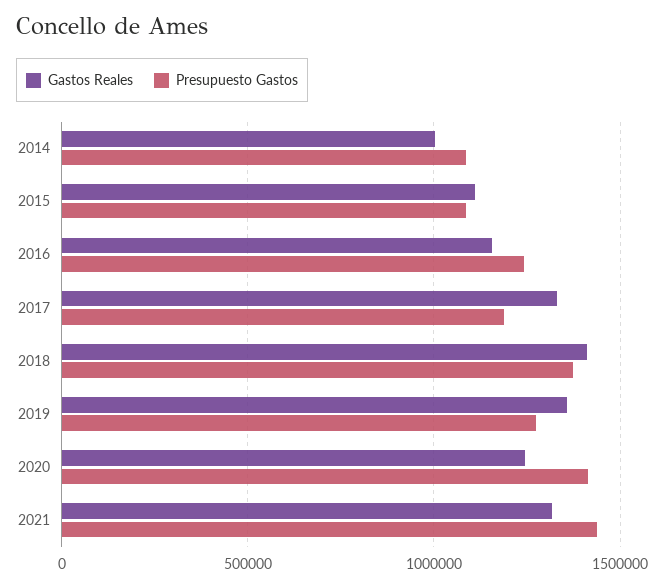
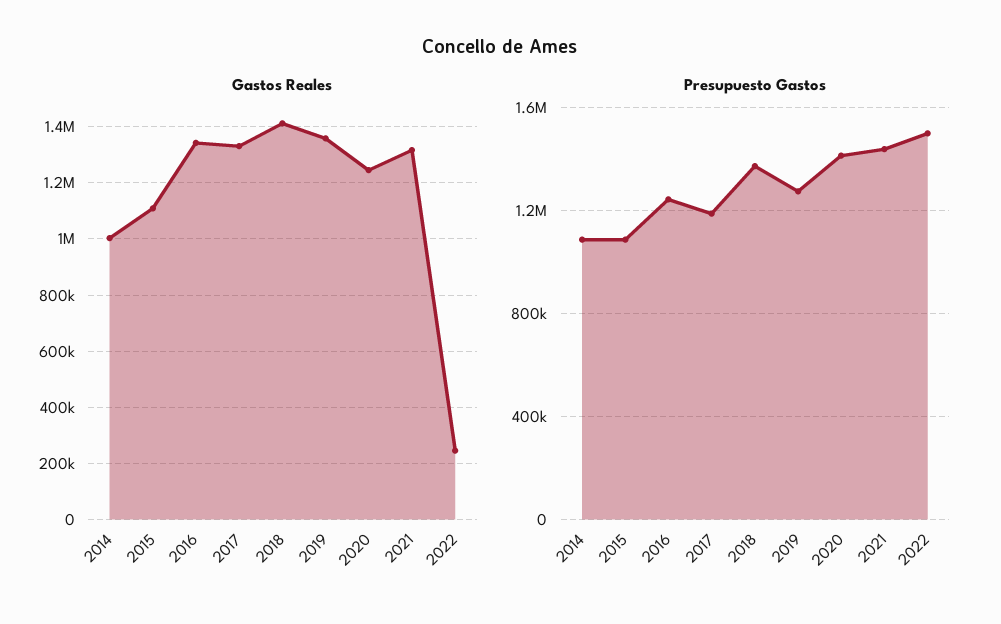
Gastos Reales, 2016: 1150000 -> 1350000
Gastos Reales, 2022: none -> 250000
Presupuesto Gastos, 2022: none -> 1500000

